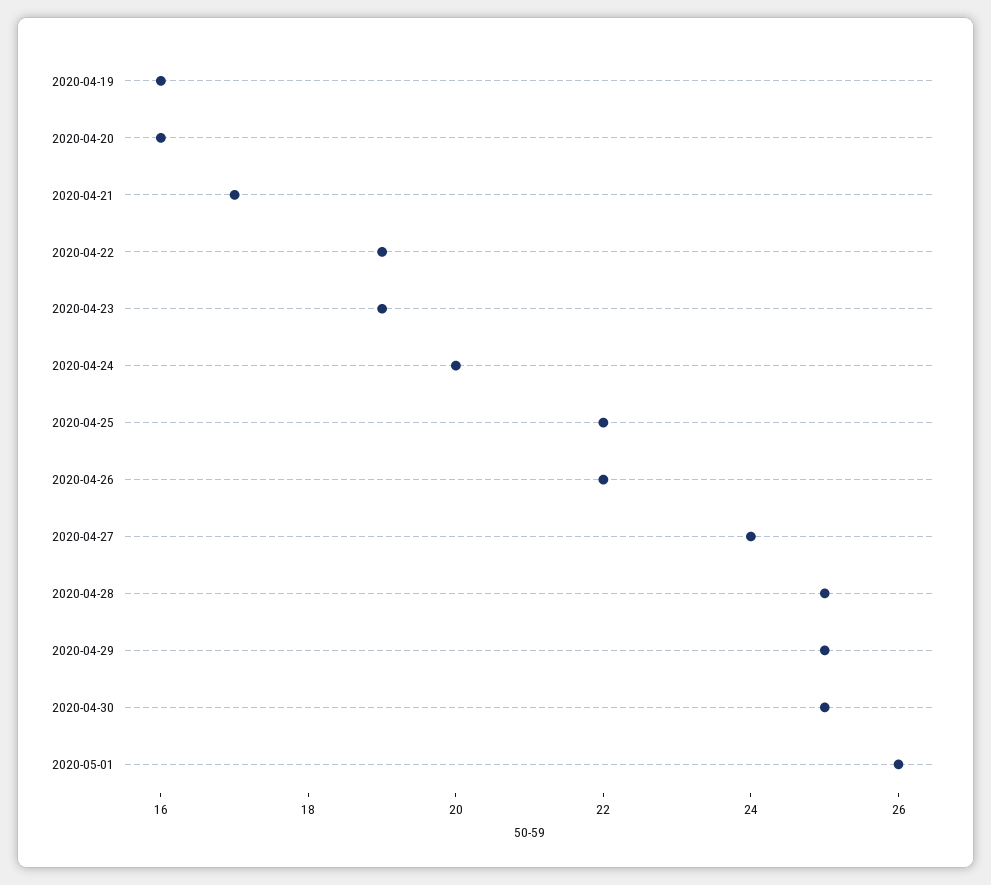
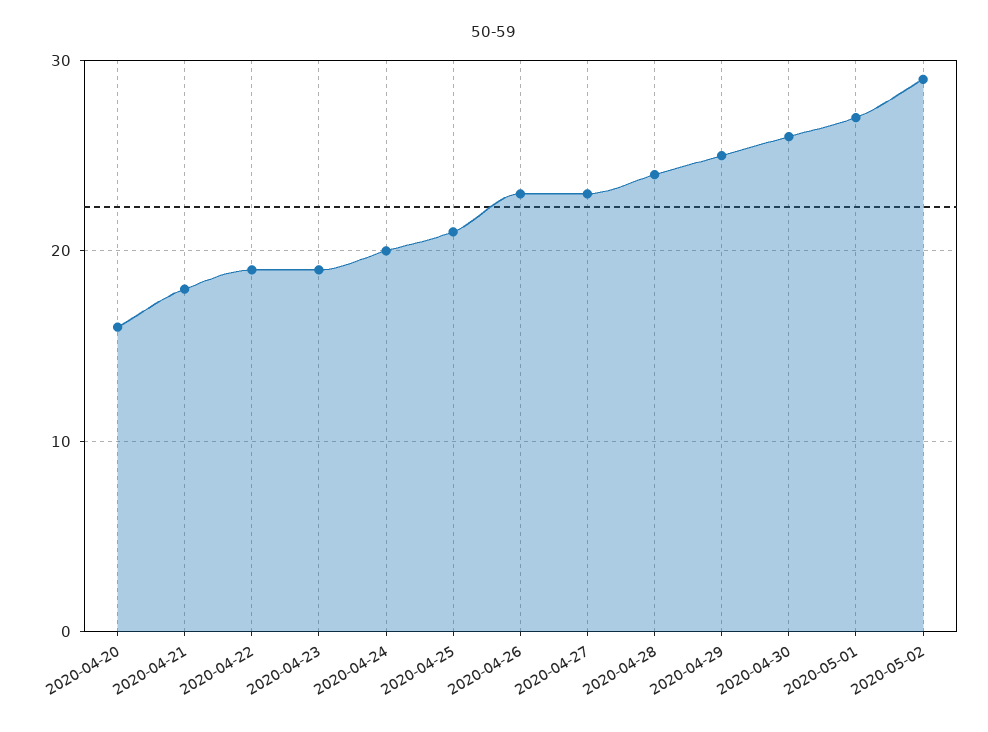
2020-04-19: 16 -> none
2020-04-21: 17 -> 18
2020-04-25: 22 -> 21
2020-04-26: 22 -> 23
2020-04-27: 24 -> 23
2020-04-28: 25 -> 24
2020-04-30: 25 -> 26
2020-05-01: 26 -> 27
2020-05-02: none -> 29

